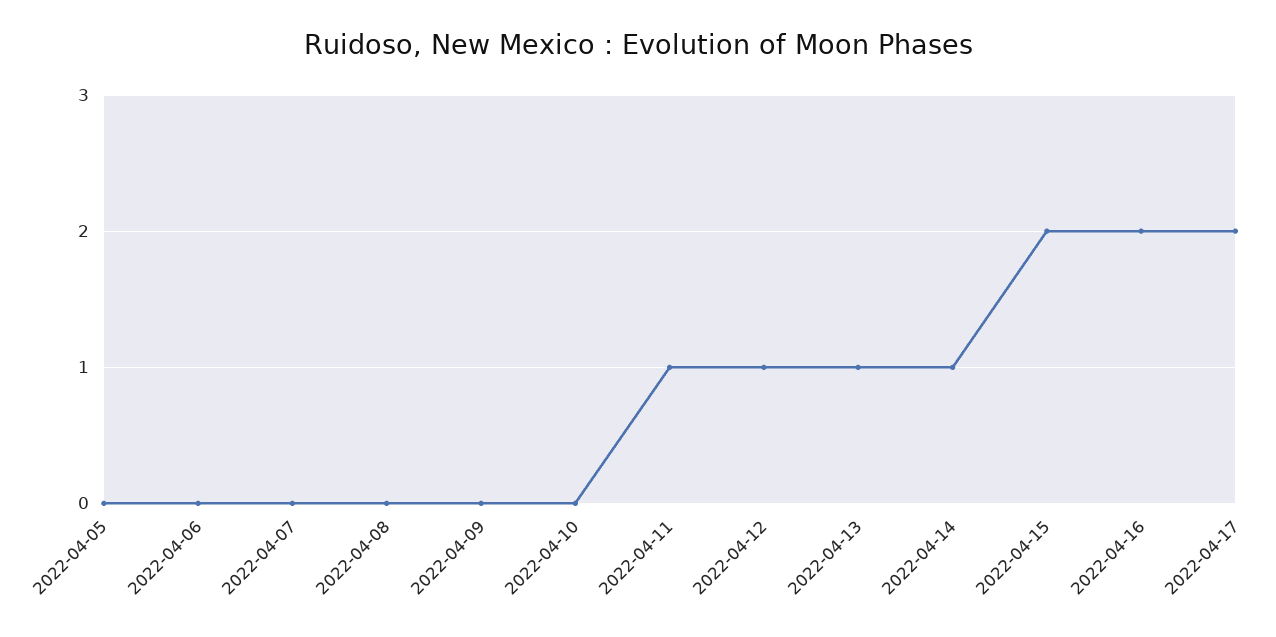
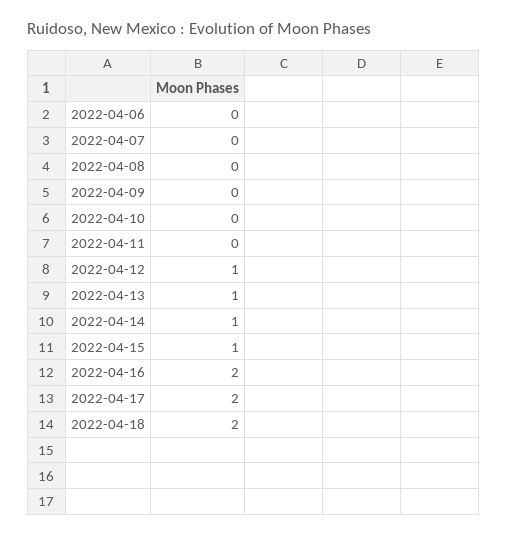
2022-04-05: 0 -> none
2022-04-11: 1 -> 0
2022-04-15: 2 -> 1
2022-04-18: none -> 2

